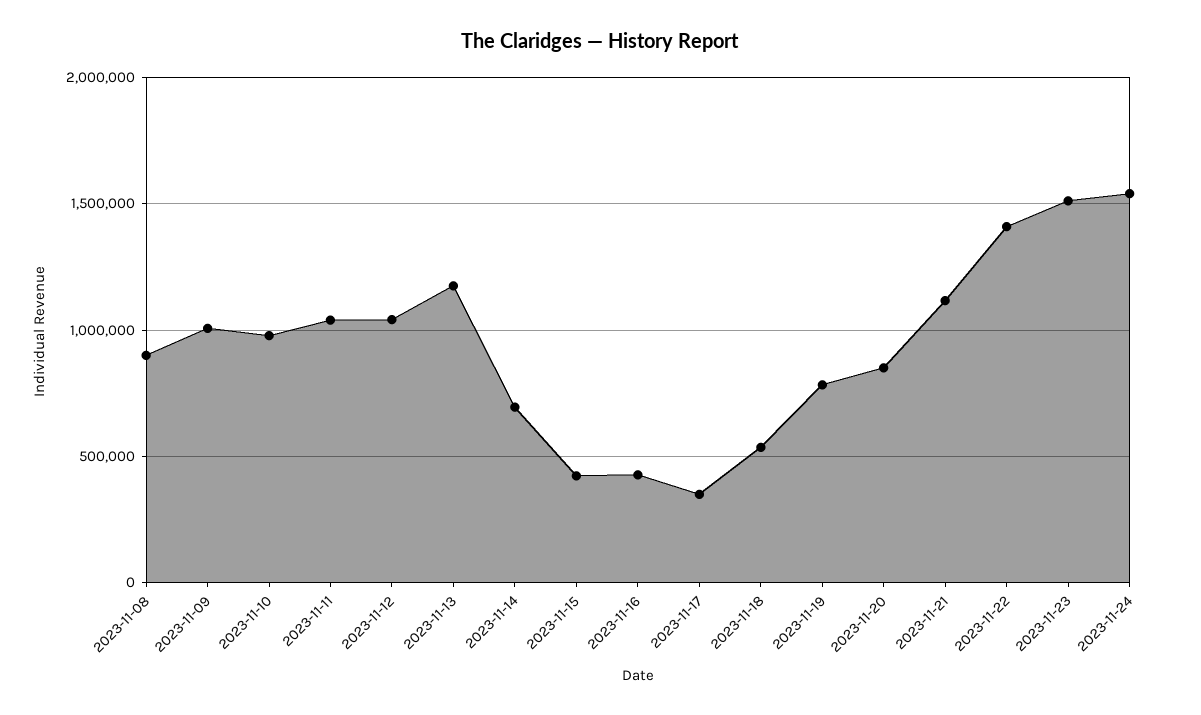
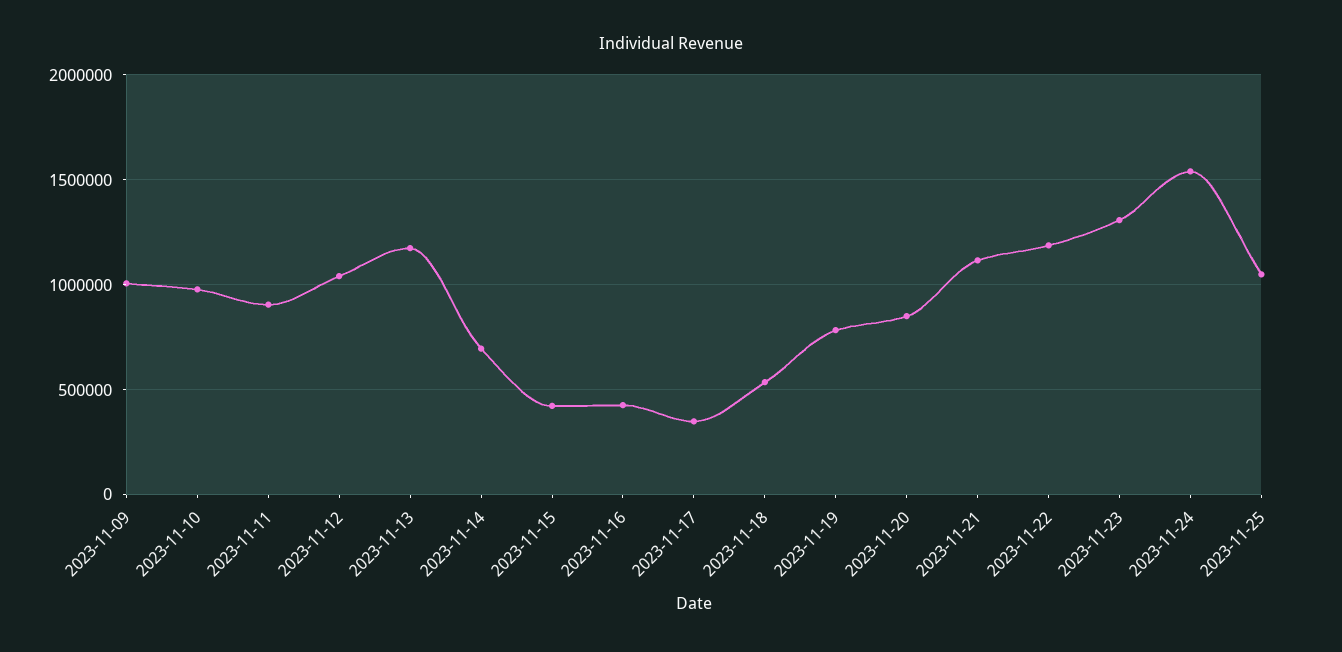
2023-11-08: 900000 -> none
2023-11-11: 1050000 -> 900000
2023-11-22: 1400000 -> 1200000
2023-11-23: 1500000 -> 1300000
2023-11-25: none -> 1050000

